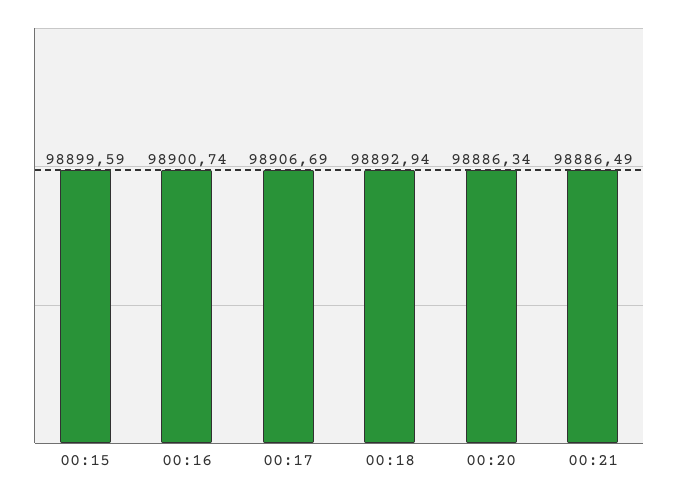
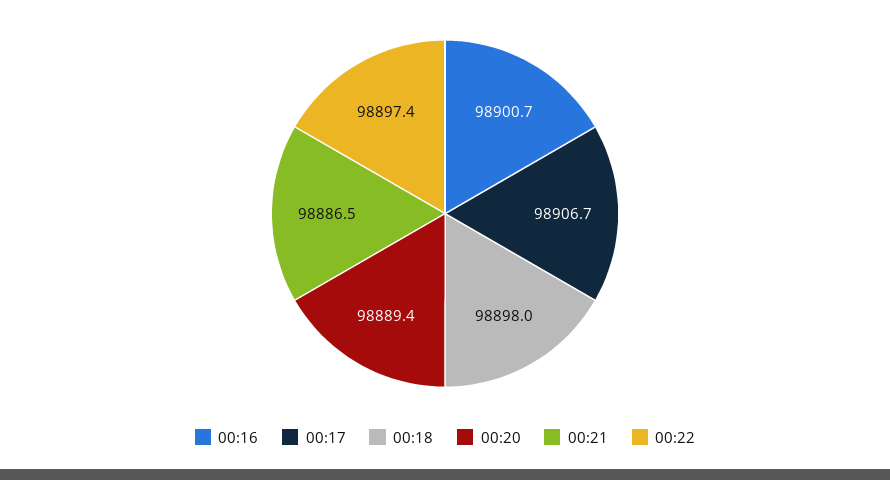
00:15: 98899.59 -> none
00:18: 98892.94 -> 98898
00:20: 98886.34 -> 98889.4
00:22: none -> 98897.4

